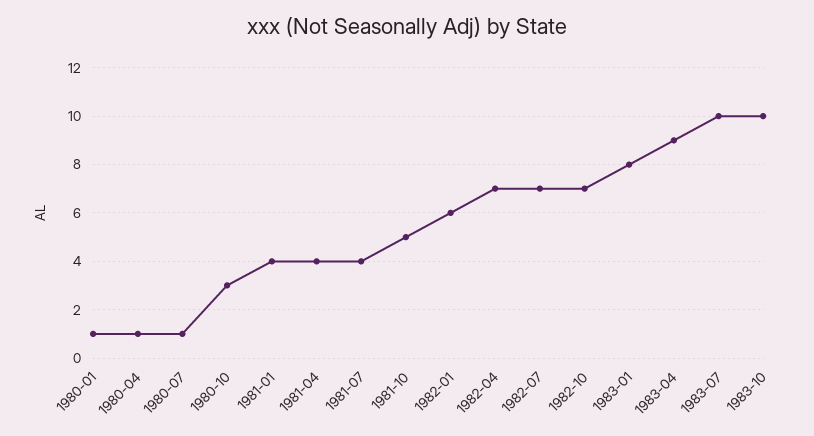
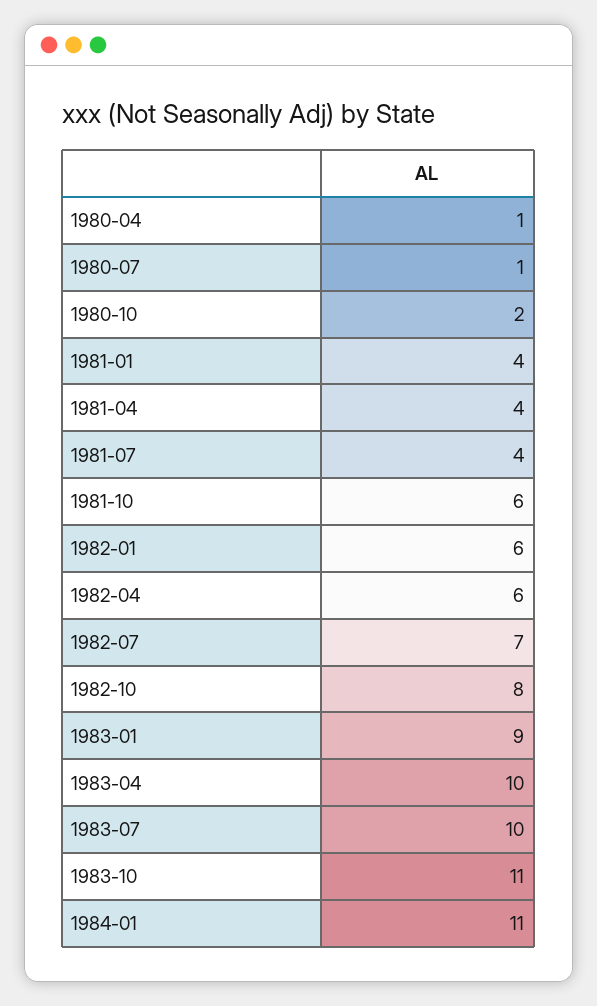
1980-01: 1 -> none
1980-10: 3 -> 2
1981-10: 5 -> 6
1982-04: 7 -> 6
1982-10: 7 -> 8
1983-01: 8 -> 9
1983-04: 9 -> 10
1983-10: 10 -> 11
1984-01: none -> 11

